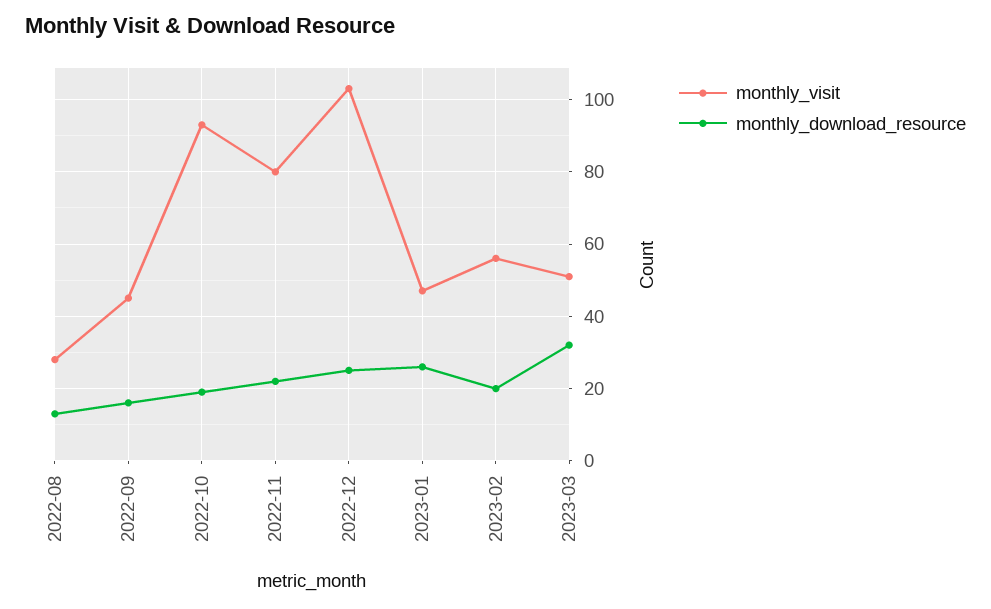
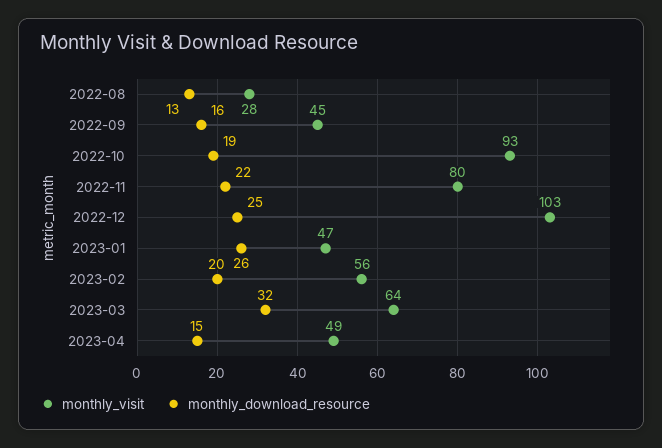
monthly_visit, 2023-03: 50 -> 64
monthly_visit, 2023-04: none -> 49
monthly_download_resource, 2023-04: none -> 15

